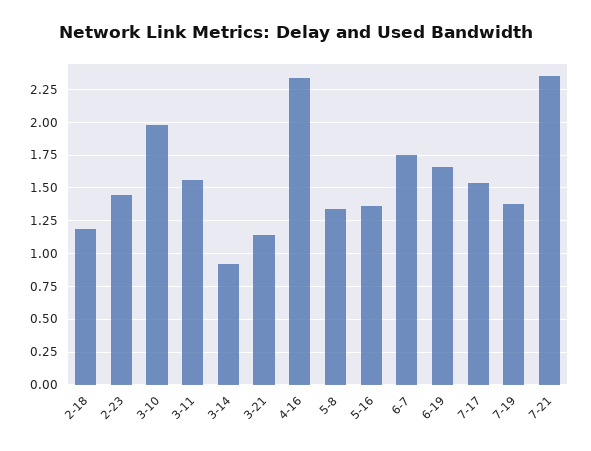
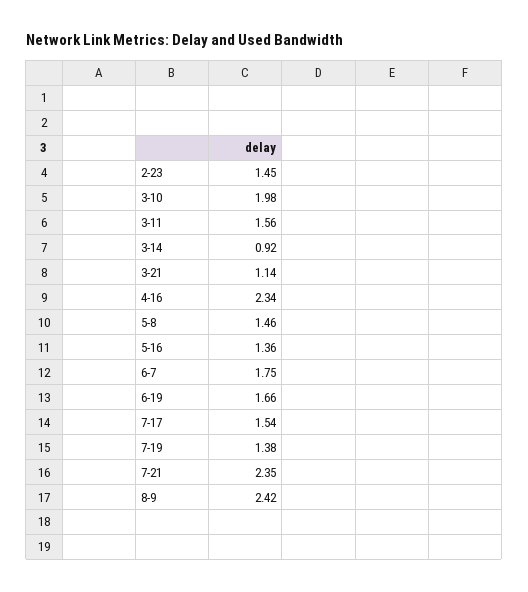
2-18: 1.2 -> none
5-8: 1.35 -> 1.46
8-9: none -> 2.42

